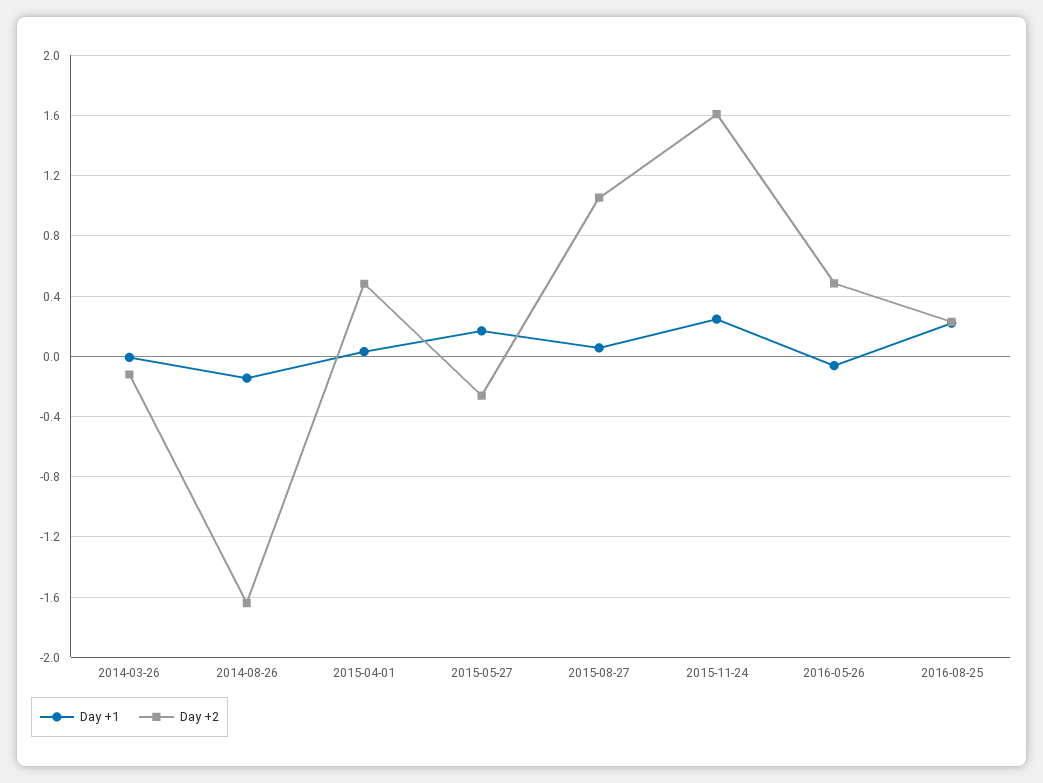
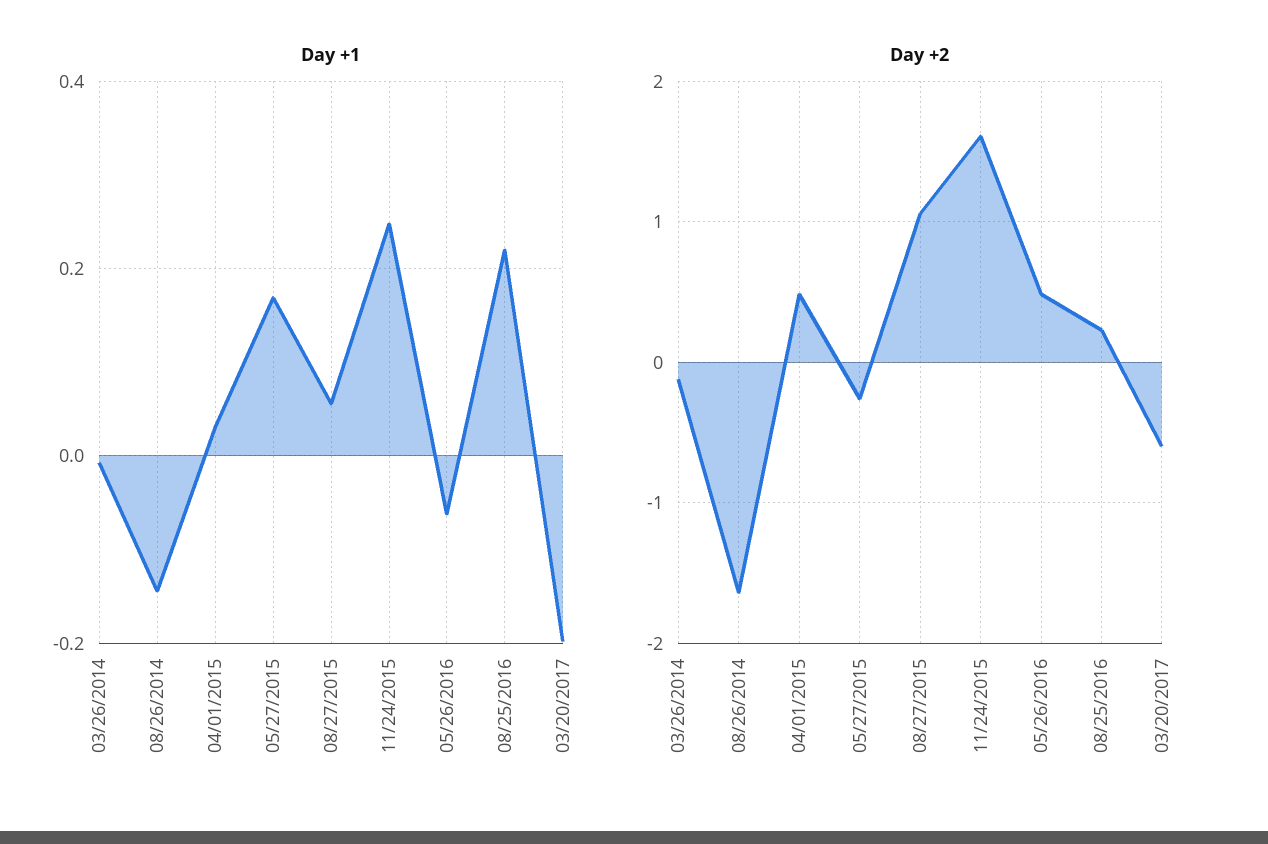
Day +1, 03/20/2017: none -> -0.2
Day +2, 03/20/2017: none -> -0.6

